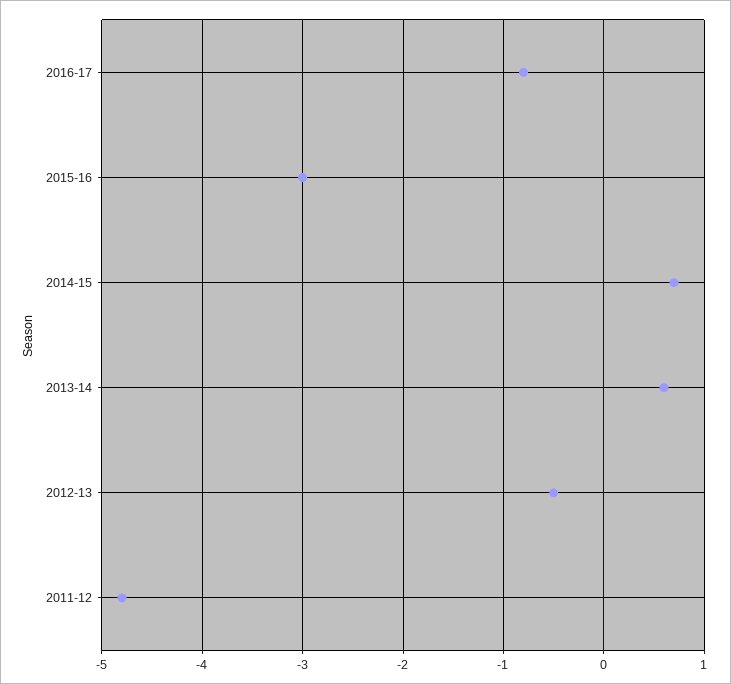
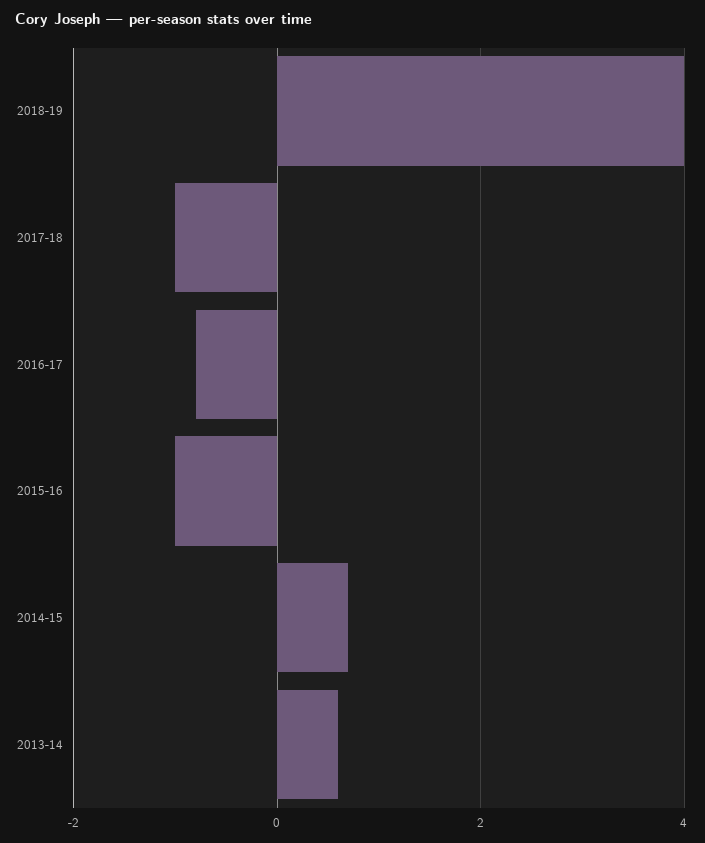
2015-16: -3 -> -1
2012-13: -0.5 -> none
2011-12: -4.8 -> none
2018-19: none -> 4
2017-18: none -> -1

